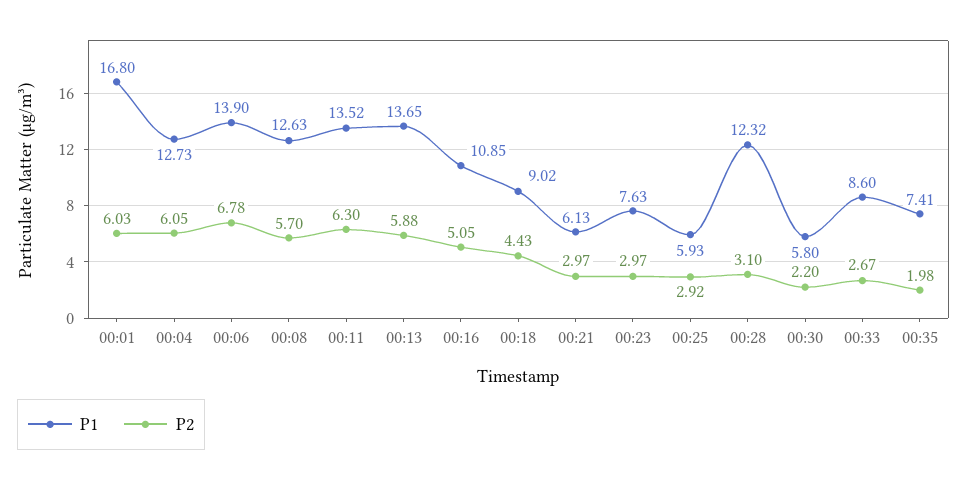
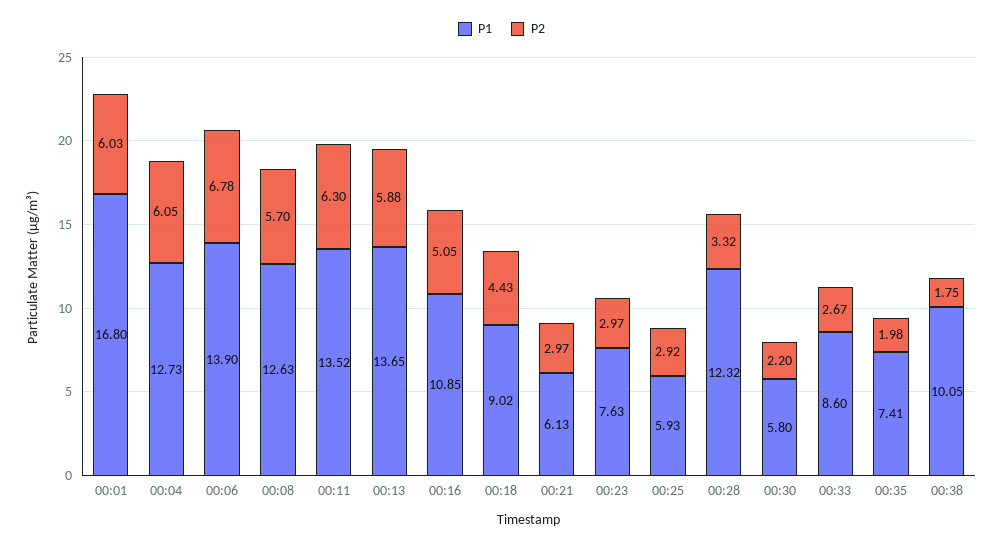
P2, 00:28: 3.1 -> 3.32
P1, 00:38: none -> 10.05
P2, 00:38: none -> 1.75

